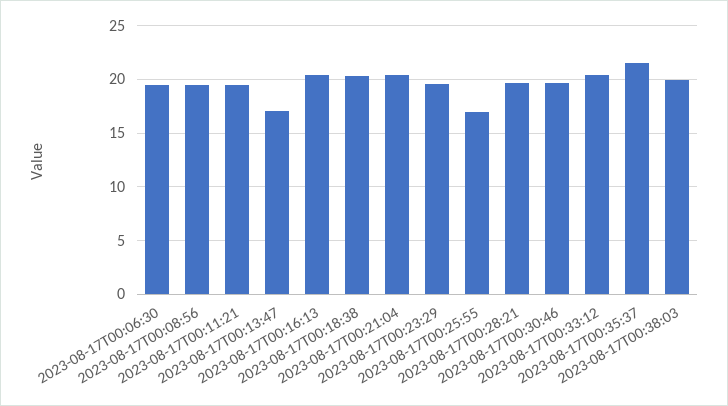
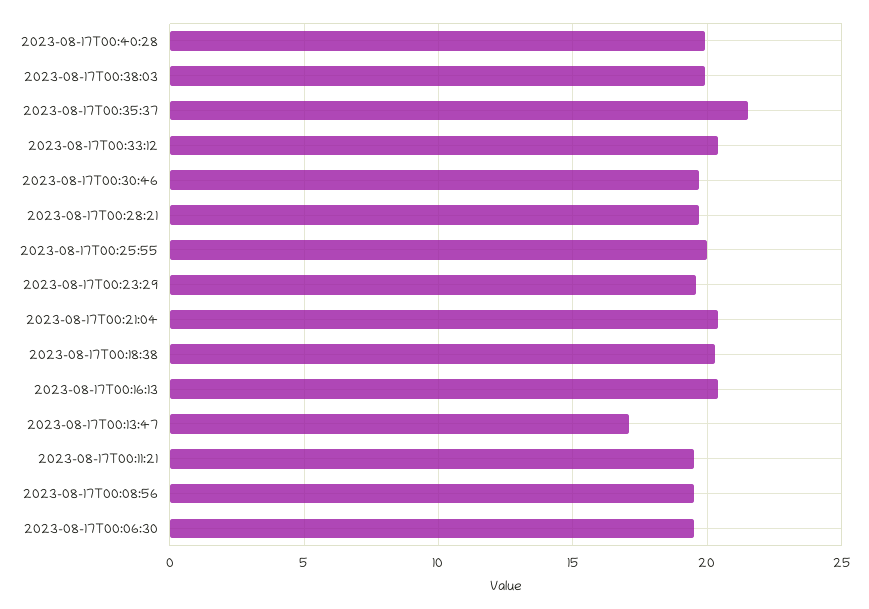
2023-08-17T00:25:55: 17 -> 20
2023-08-17T00:40:28: none -> 20

